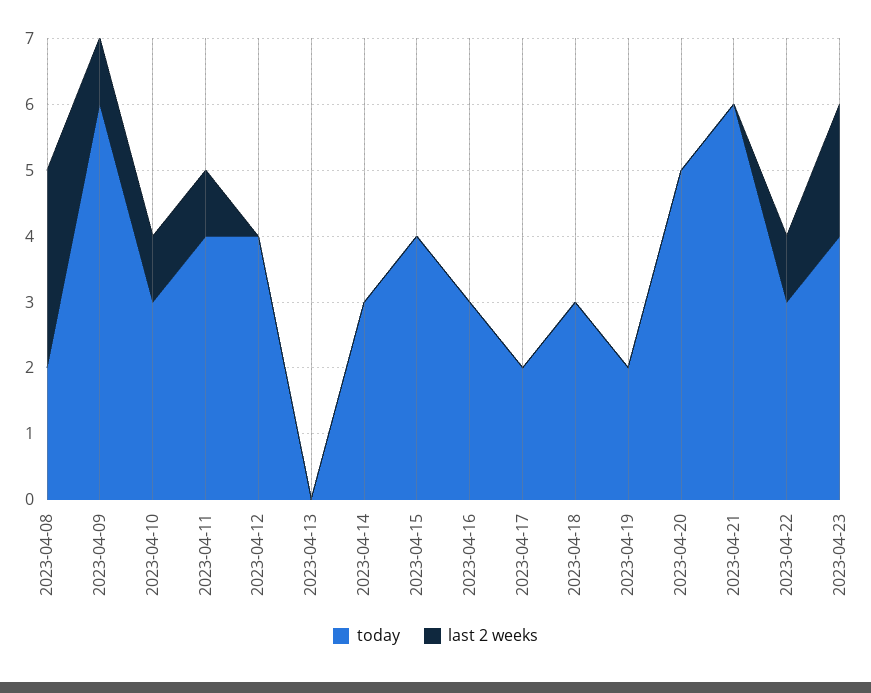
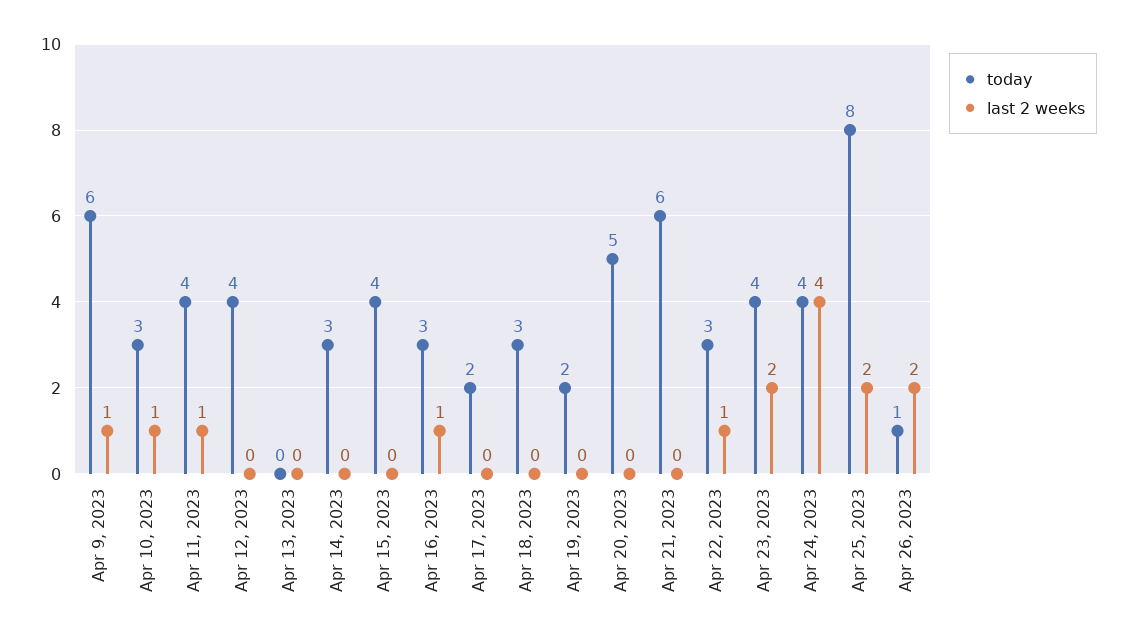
today, 2023-04-08: 2 -> none
last 2 weeks, 2023-04-08: 3 -> none
last 2 weeks, 2023-04-16: 0 -> 1
today, Apr 24, 2023: none -> 4
last 2 weeks, Apr 24, 2023: none -> 4
today, Apr 25, 2023: none -> 8
last 2 weeks, Apr 25, 2023: none -> 2
today, Apr 26, 2023: none -> 1
last 2 weeks, Apr 26, 2023: none -> 2

